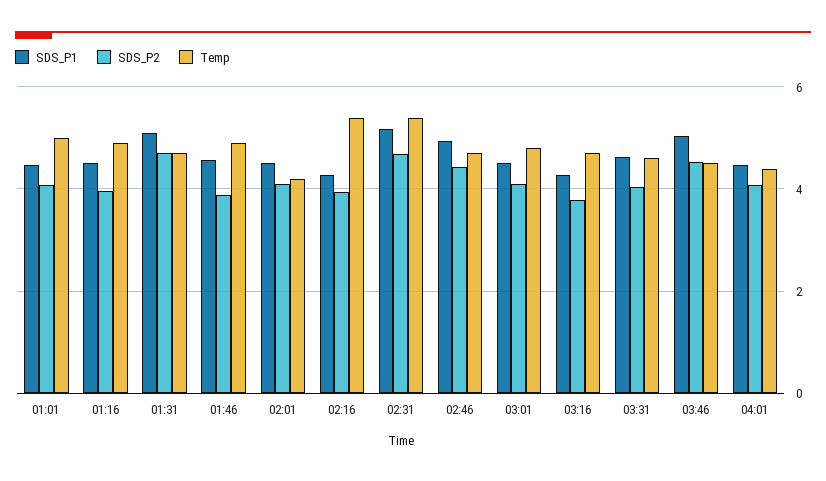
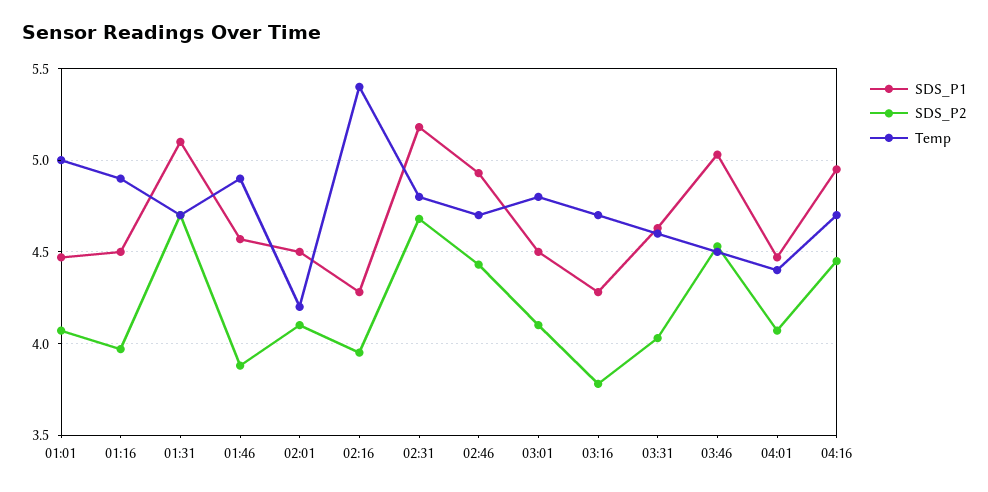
Temp, 02:31: 5.4 -> 4.8
SDS_P1, 04:16: none -> 4.95
SDS_P2, 04:16: none -> 4.45
Temp, 04:16: none -> 4.7

